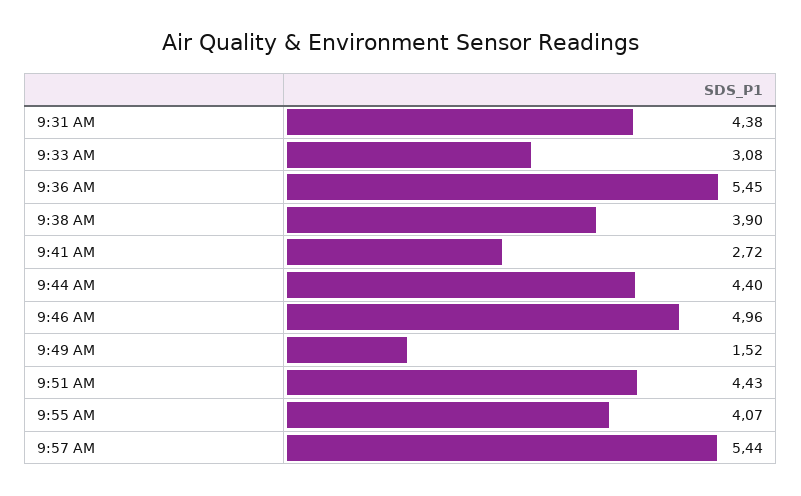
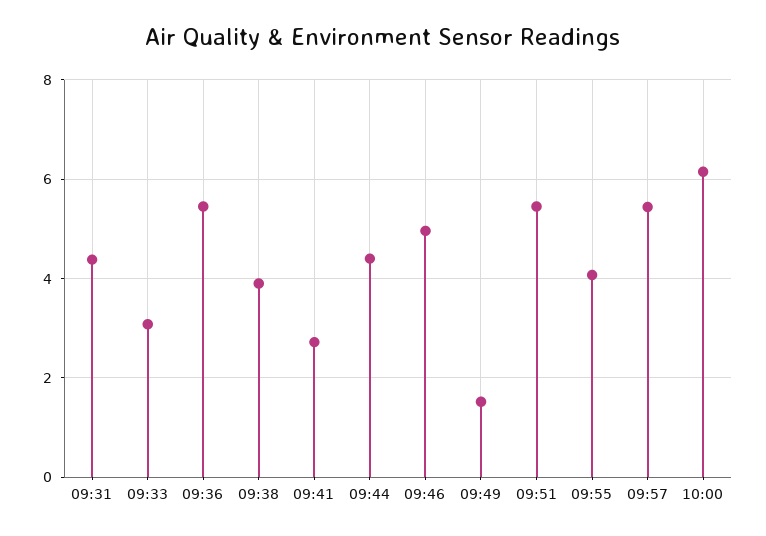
9:51 AM: 4.43 -> 5.4
10:00: none -> 6.2

